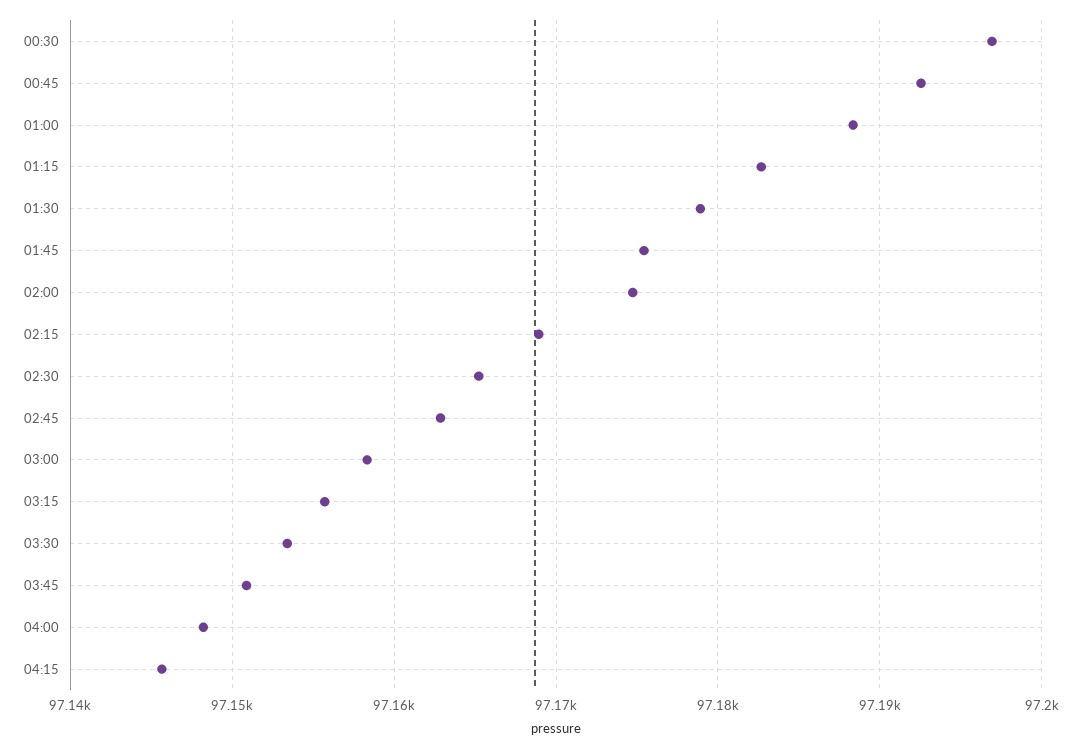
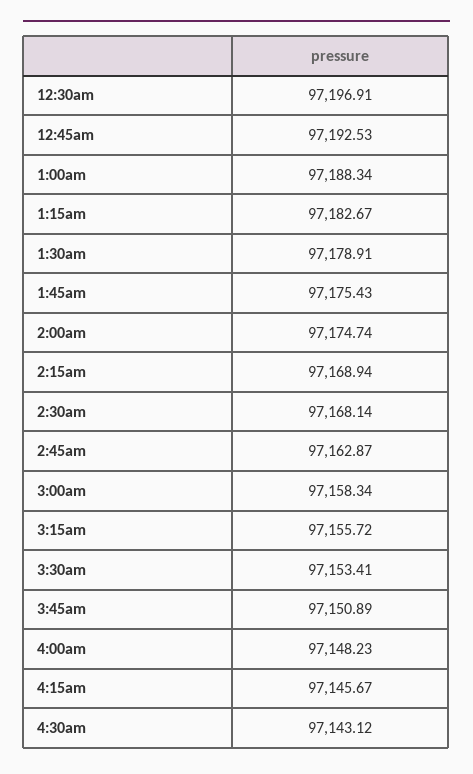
02:30: 97165 -> 97168.14
4:30am: none -> 97143.12

